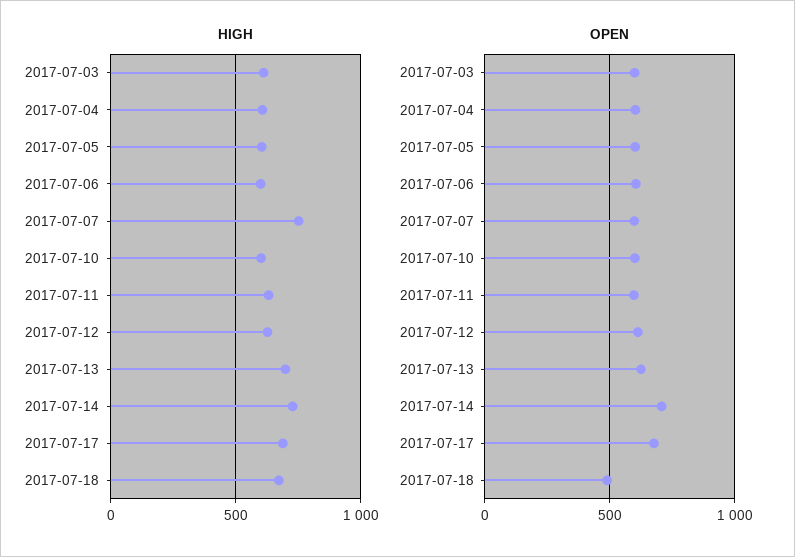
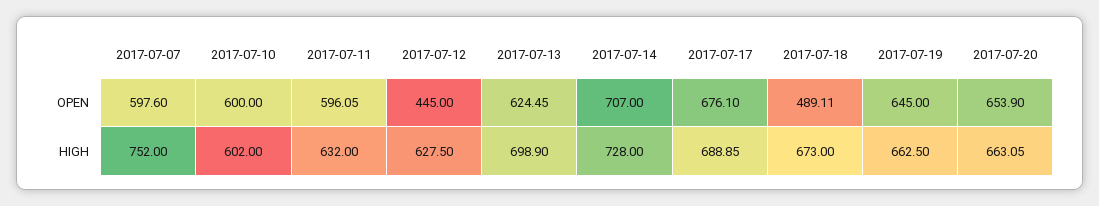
HIGH, 2017-07-03: 600 -> none
HIGH, 2017-07-04: 600 -> none
HIGH, 2017-07-05: 600 -> none
HIGH, 2017-07-06: 600 -> none
OPEN, 2017-07-03: 600 -> none
OPEN, 2017-07-04: 600 -> none
OPEN, 2017-07-05: 600 -> none
OPEN, 2017-07-06: 600 -> none
OPEN, 2017-07-12: 600 -> 445
OPEN, 2017-07-19: none -> 645
OPEN, 2017-07-20: none -> 653.9
HIGH, 2017-07-19: none -> 662.5
HIGH, 2017-07-20: none -> 663.05

